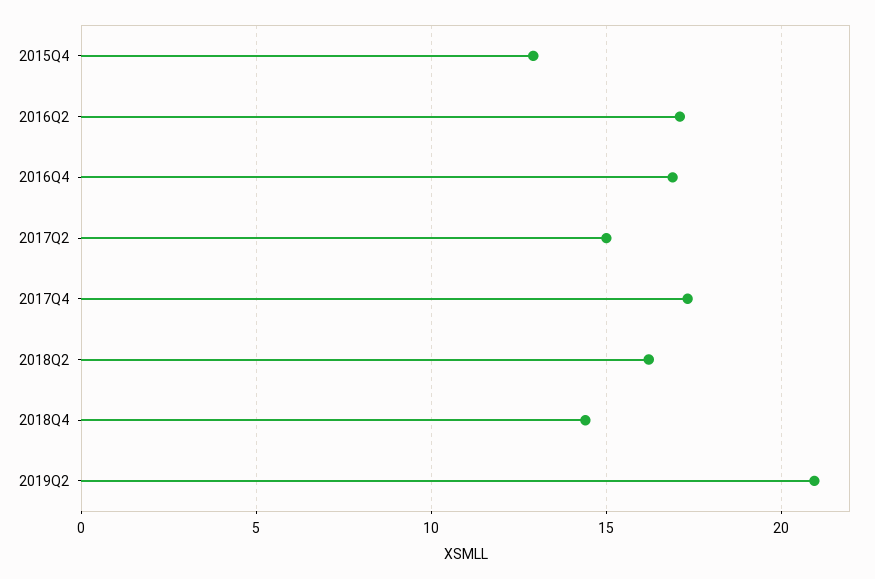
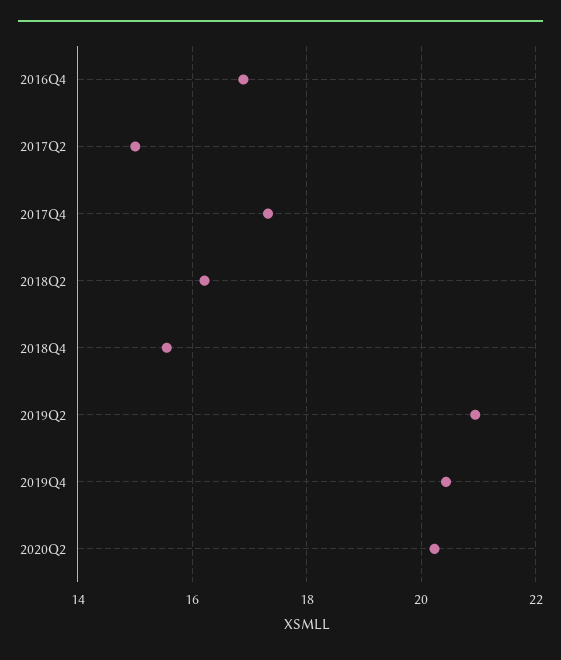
2015Q4: 13 -> none
2016Q2: 17 -> none
2018Q4: 14.5 -> 15.6
2019Q4: none -> 20.4
2020Q2: none -> 20.2

